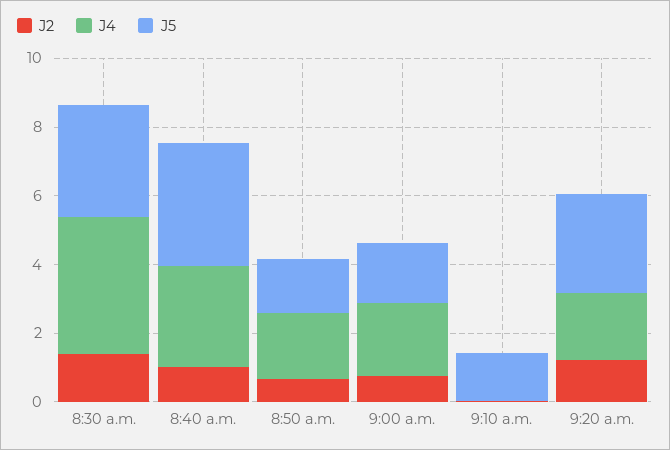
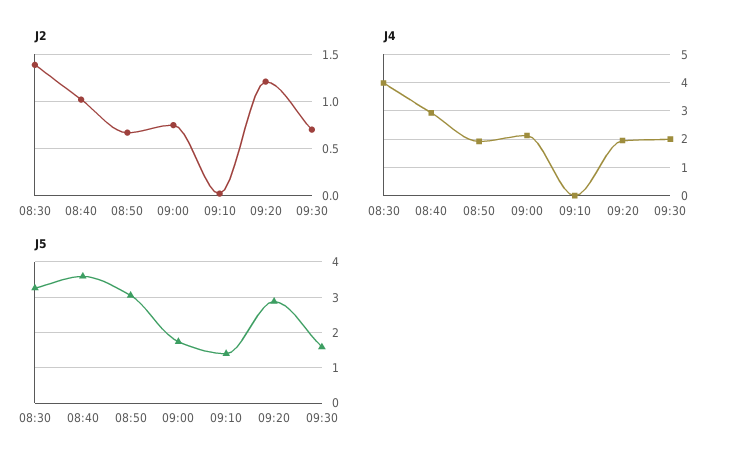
J5, 8:50 a.m.: 1.5 -> 3
J2, 09:30: none -> 0.7
J4, 09:30: none -> 2
J5, 09:30: none -> 1.6

